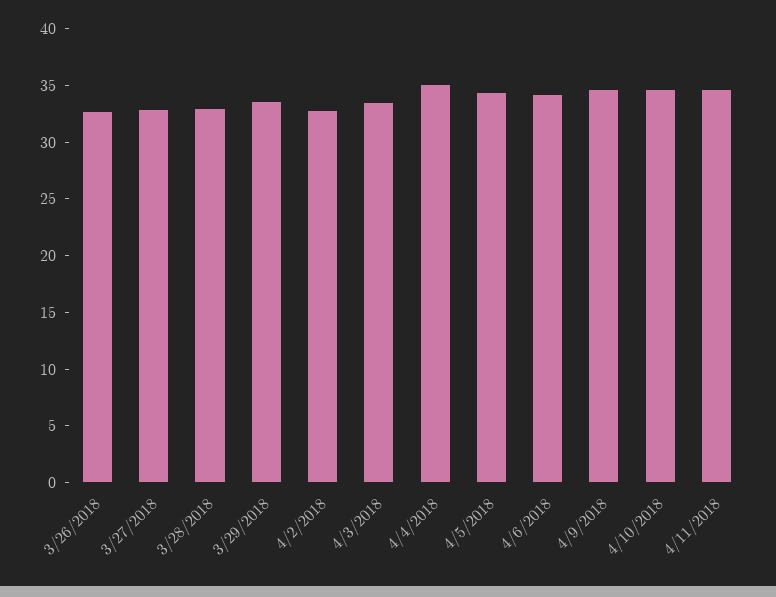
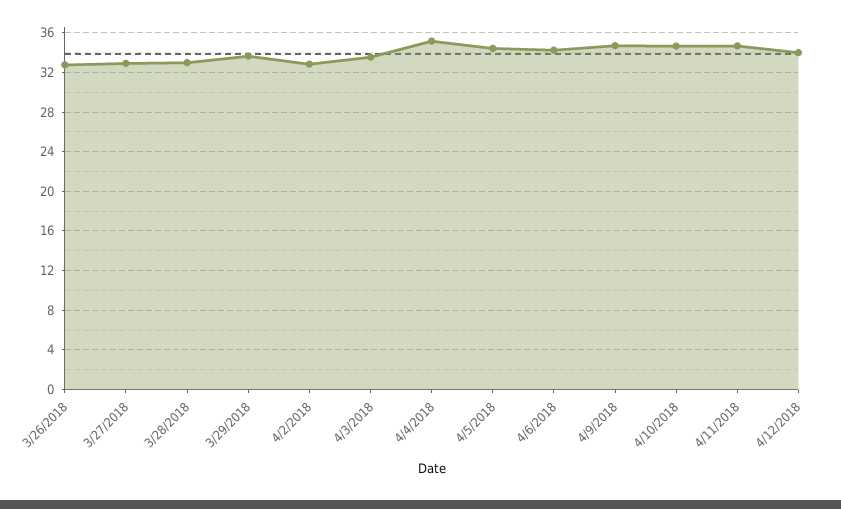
4/12/2018: none -> 34

